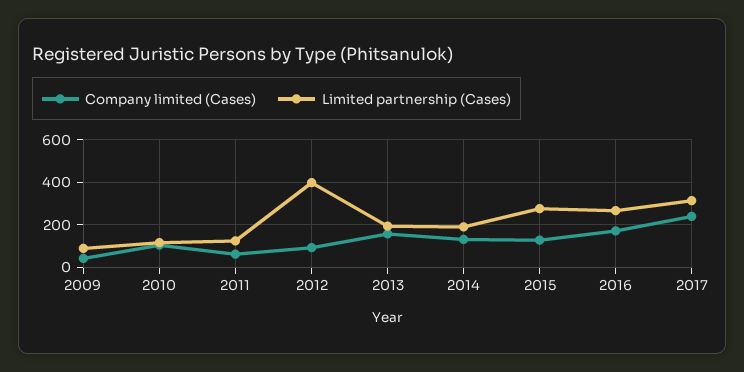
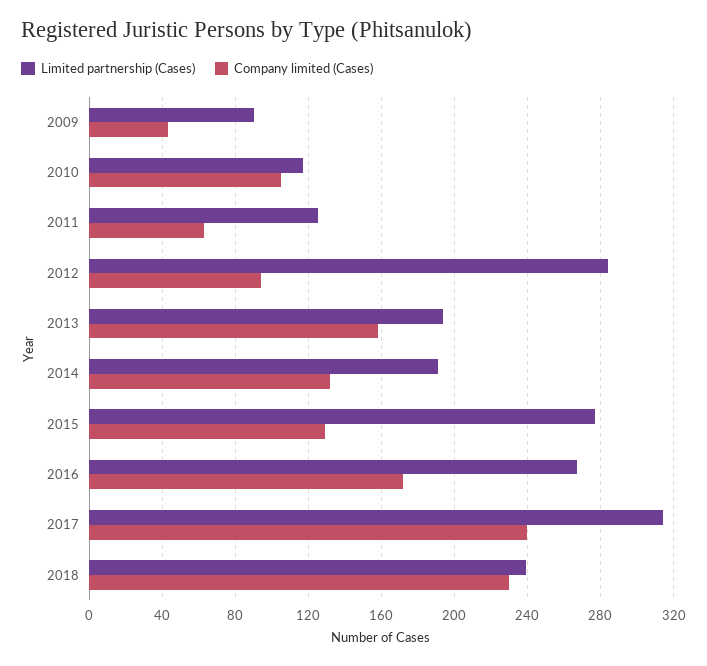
Limited partnership (Cases), 2012: 400 -> 285
Limited partnership (Cases), 2018: none -> 240
Company limited (Cases), 2018: none -> 230

